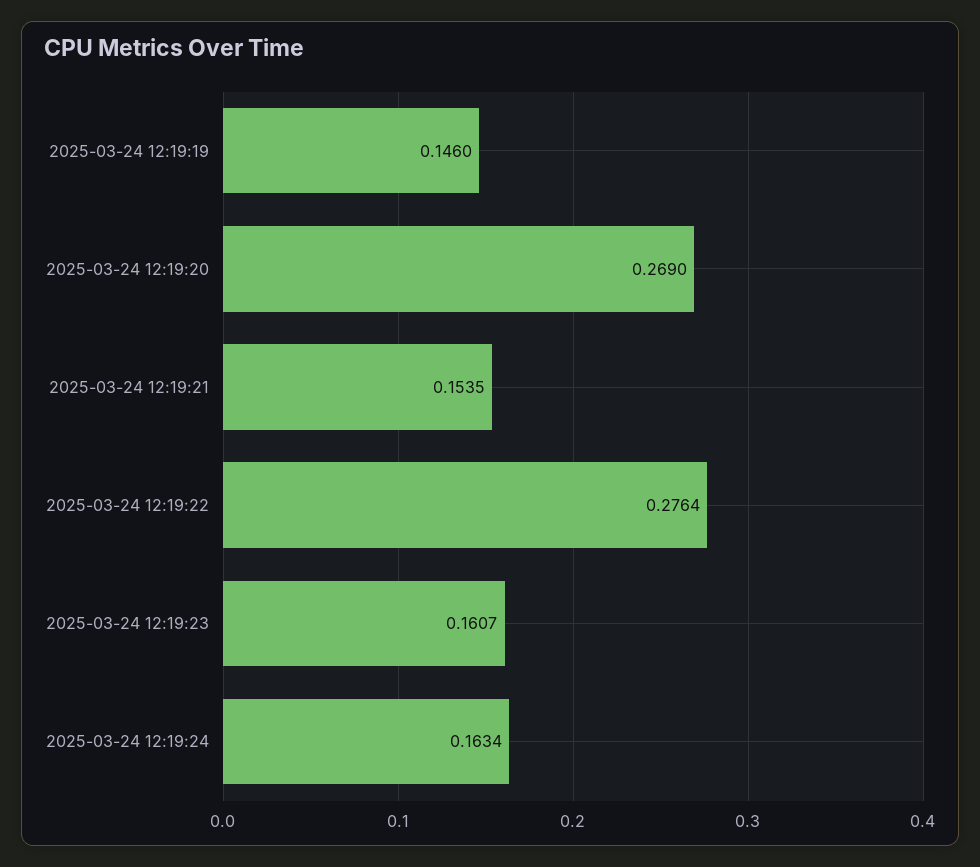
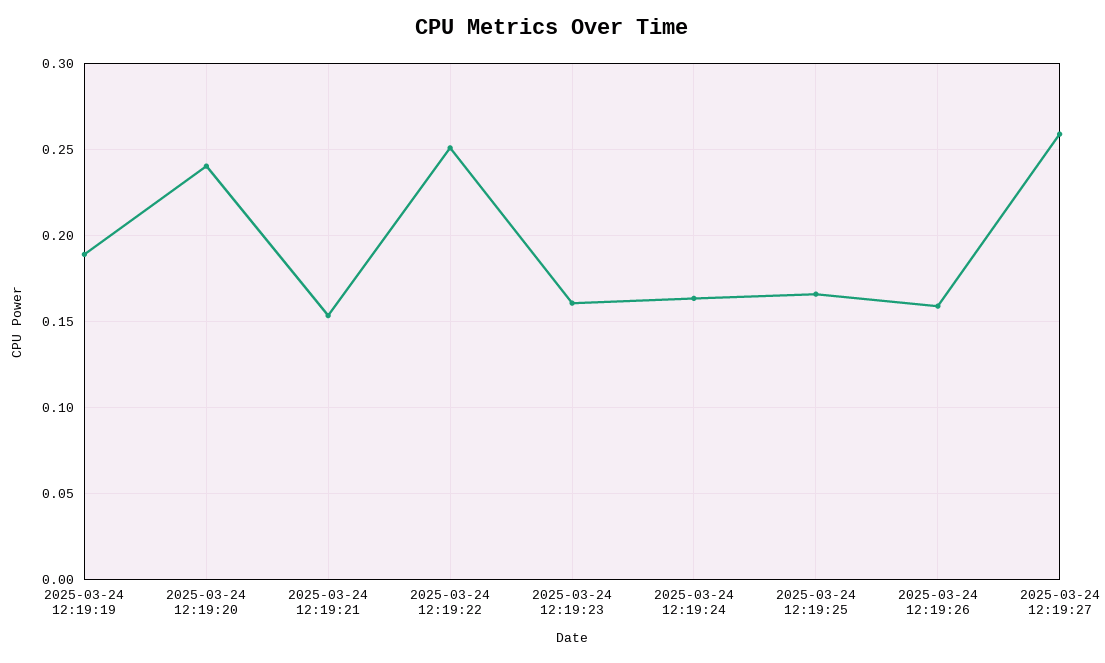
2025-03-24 12:19:19: 0.146 -> 0.19
2025-03-24 12:19:20: 0.269 -> 0.24
2025-03-24 12:19:22: 0.2764 -> 0.25
2025-03-24 12:19:25: none -> 0.165
2025-03-24 12:19:26: none -> 0.16
2025-03-24 12:19:27: none -> 0.26

